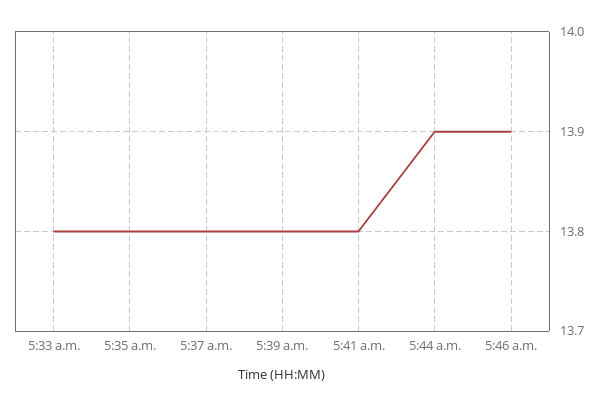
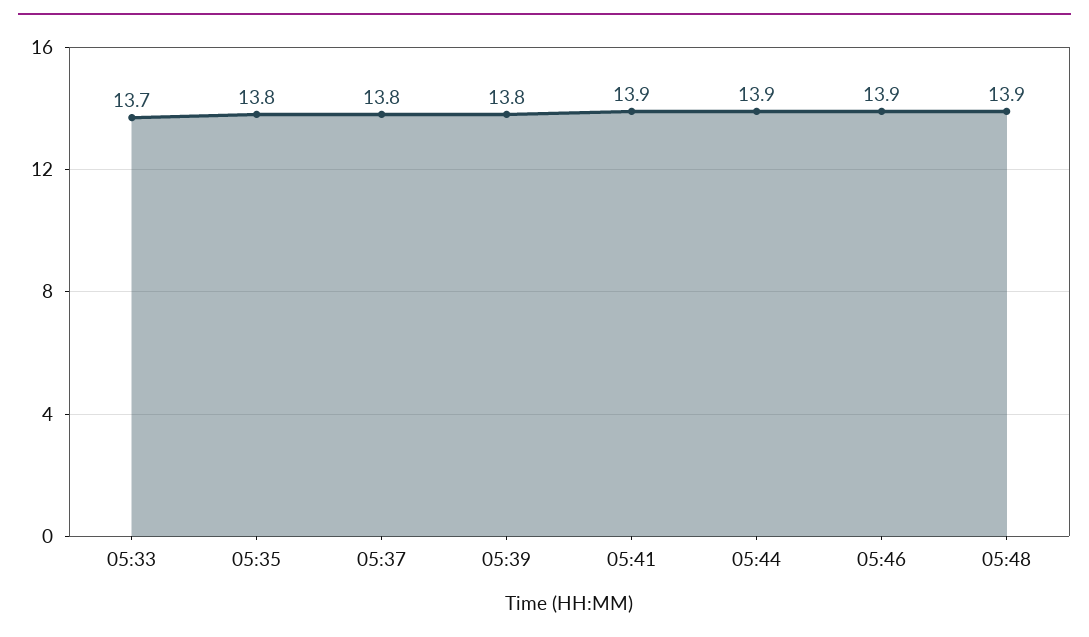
5:33 a.m.: 13.8 -> 13.7
5:41 a.m.: 13.8 -> 13.9
05:48: none -> 13.9

